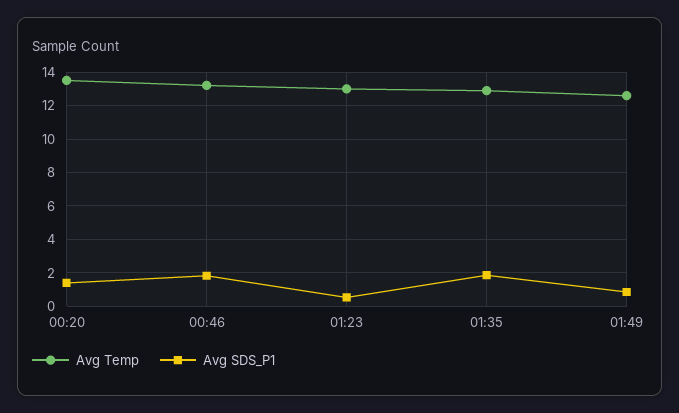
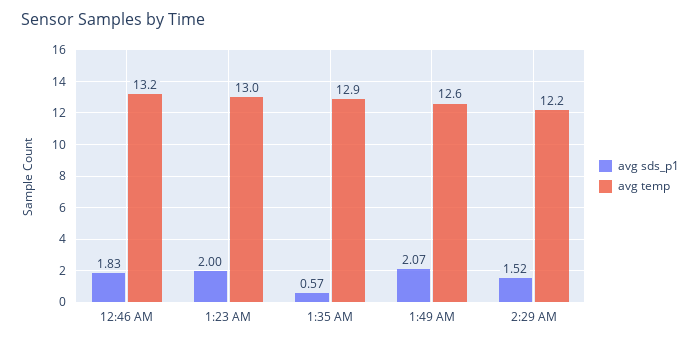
Avg Temp, 00:20: 13.5 -> none
Avg SDS_P1, 00:20: 1.5 -> none
Avg SDS_P1, 01:23: 0.5 -> 2
Avg SDS_P1, 01:35: 2 -> 0.57
Avg SDS_P1, 01:49: 1 -> 2.07
Avg SDS_P1, 2:29 AM: none -> 1.52
Avg Temp, 2:29 AM: none -> 12.2

